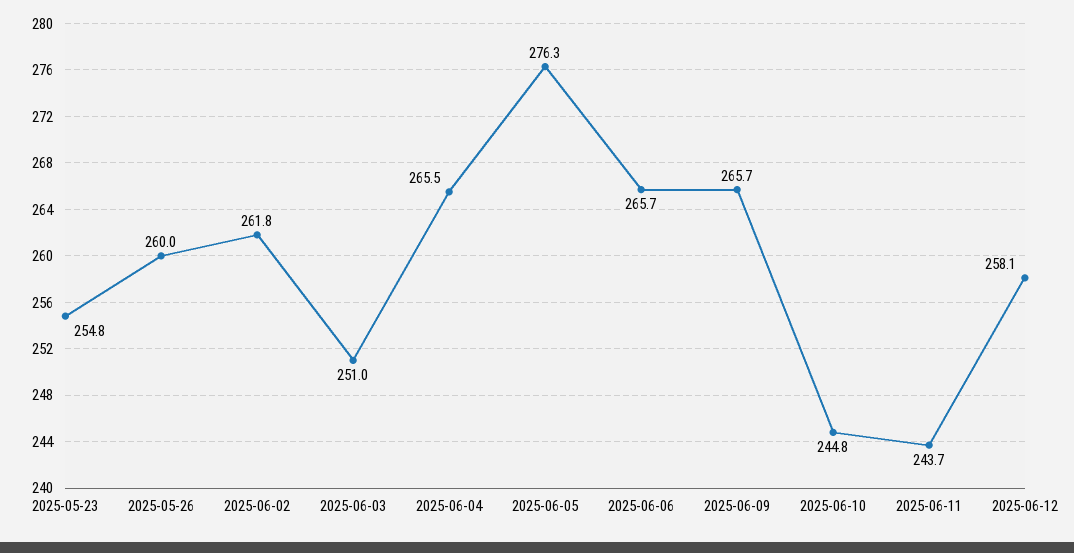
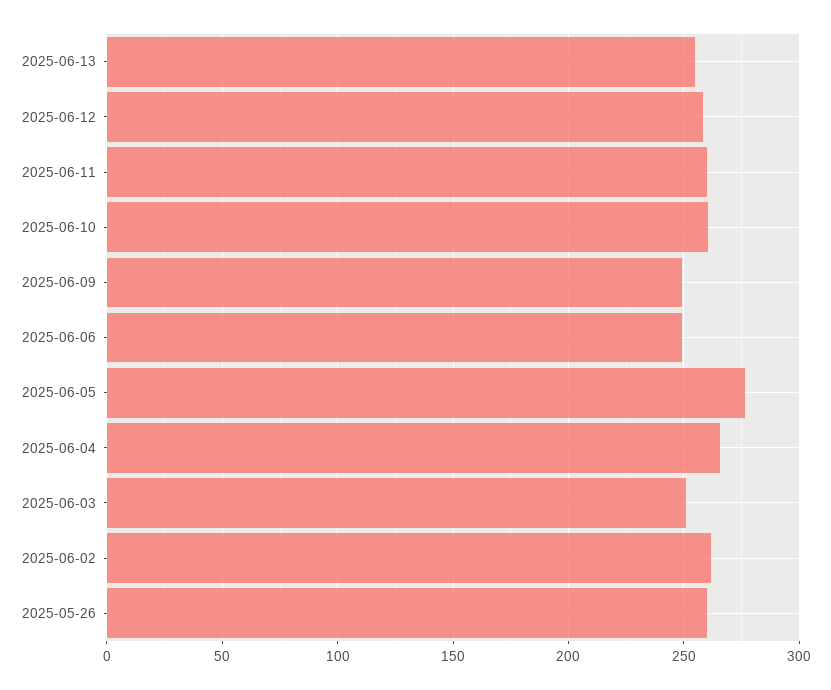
2025-05-23: 254.8 -> none
2025-06-06: 265.7 -> 250
2025-06-09: 265.7 -> 250
2025-06-10: 244.8 -> 260
2025-06-11: 243.7 -> 260
2025-06-13: none -> 255

